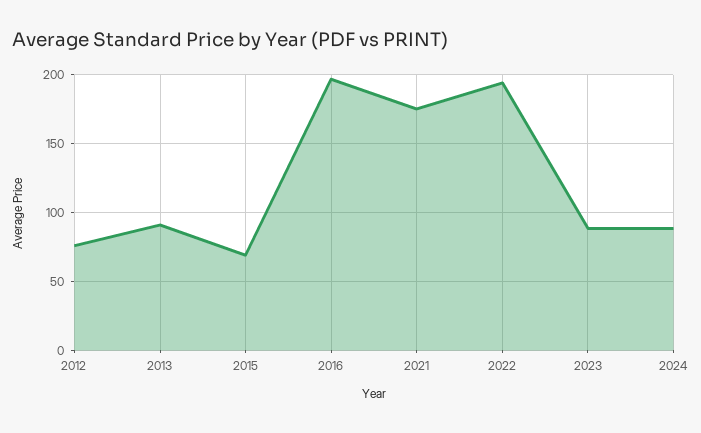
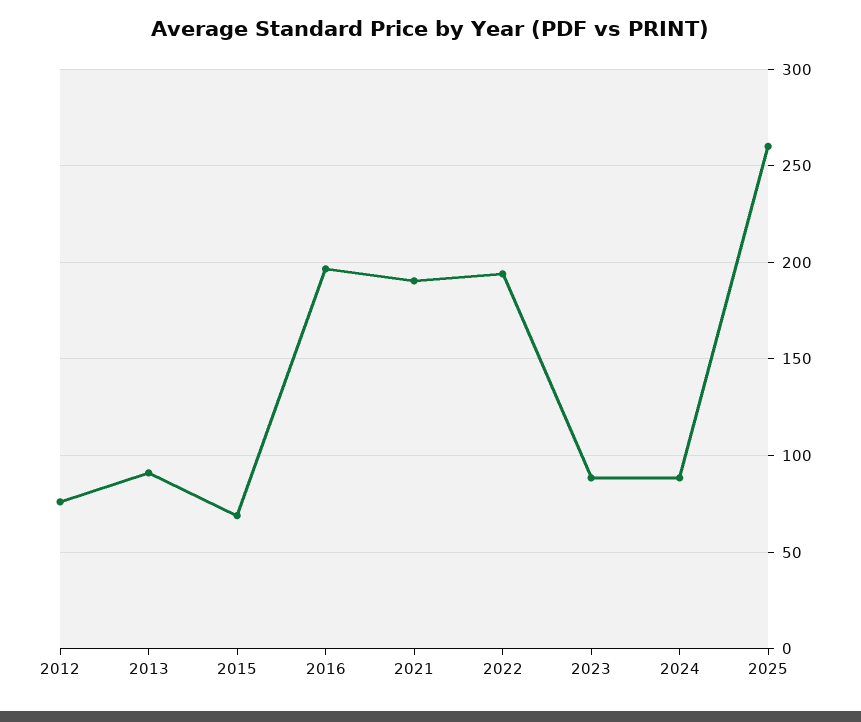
2021: 175 -> 190
2025: none -> 260

